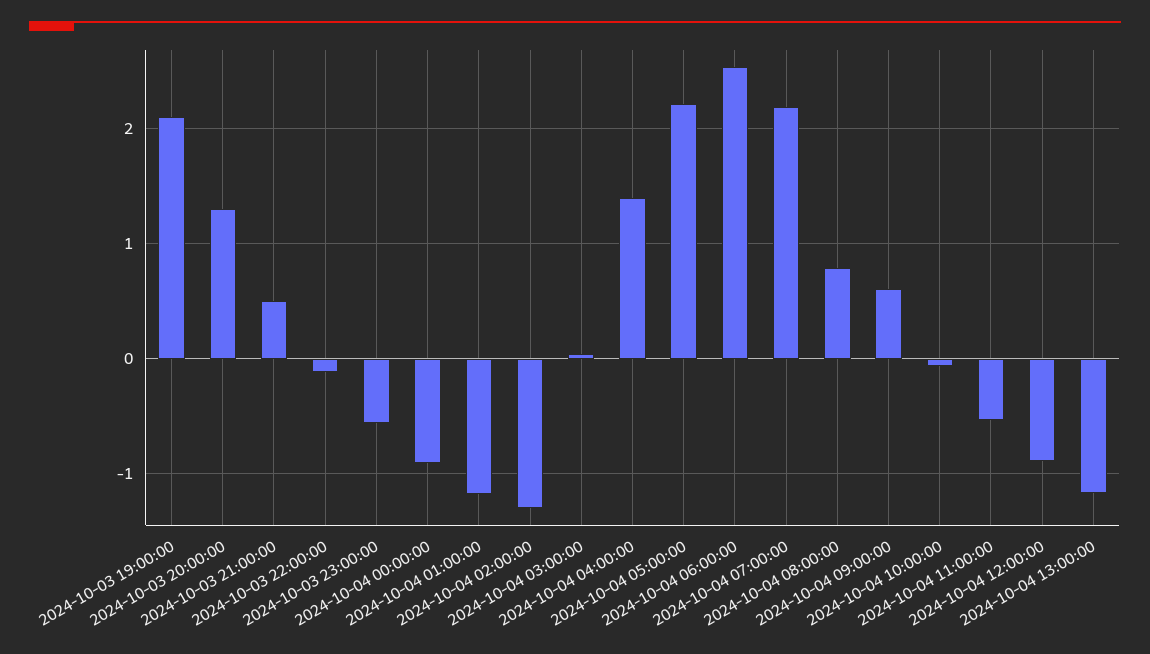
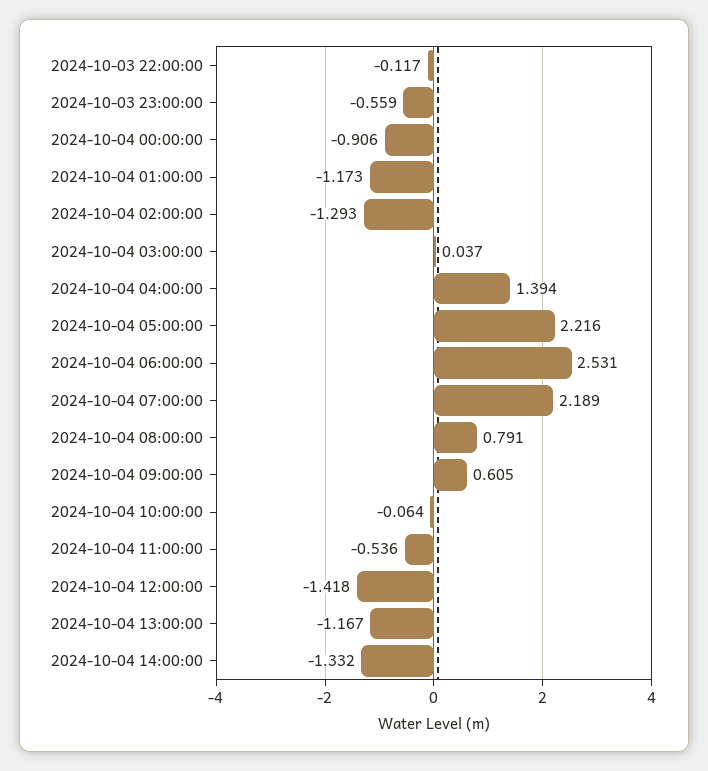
2024-10-03 19:00:00: 2.1 -> none
2024-10-03 20:00:00: 1.3 -> none
2024-10-03 21:00:00: 0.5 -> none
2024-10-04 12:00:00: -0.9 -> -1.418
2024-10-04 14:00:00: none -> -1.332

